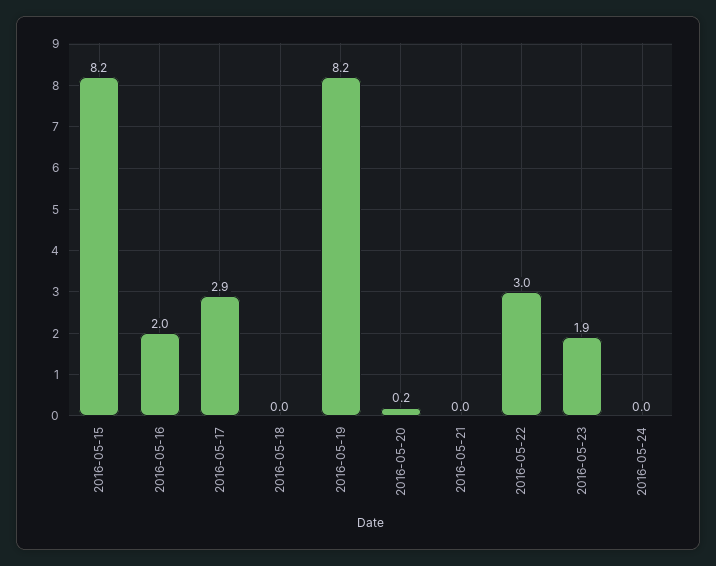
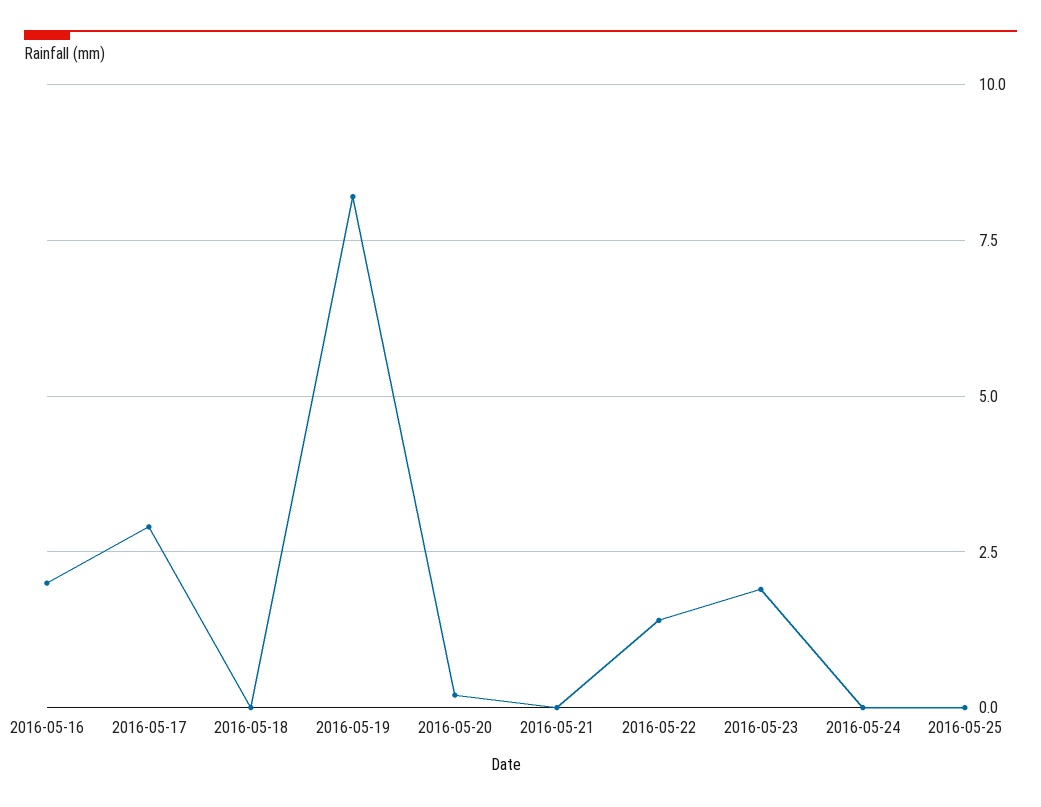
2016-05-15: 8.2 -> none
2016-05-22: 3 -> 1.5
2016-05-25: none -> 0

